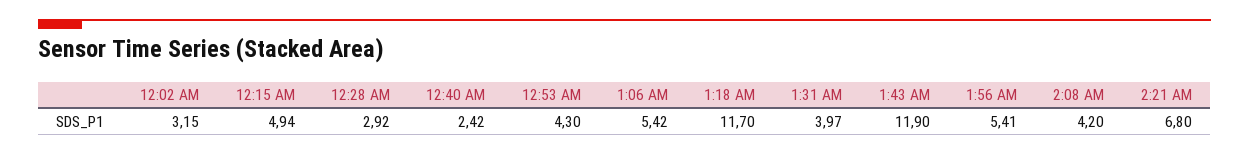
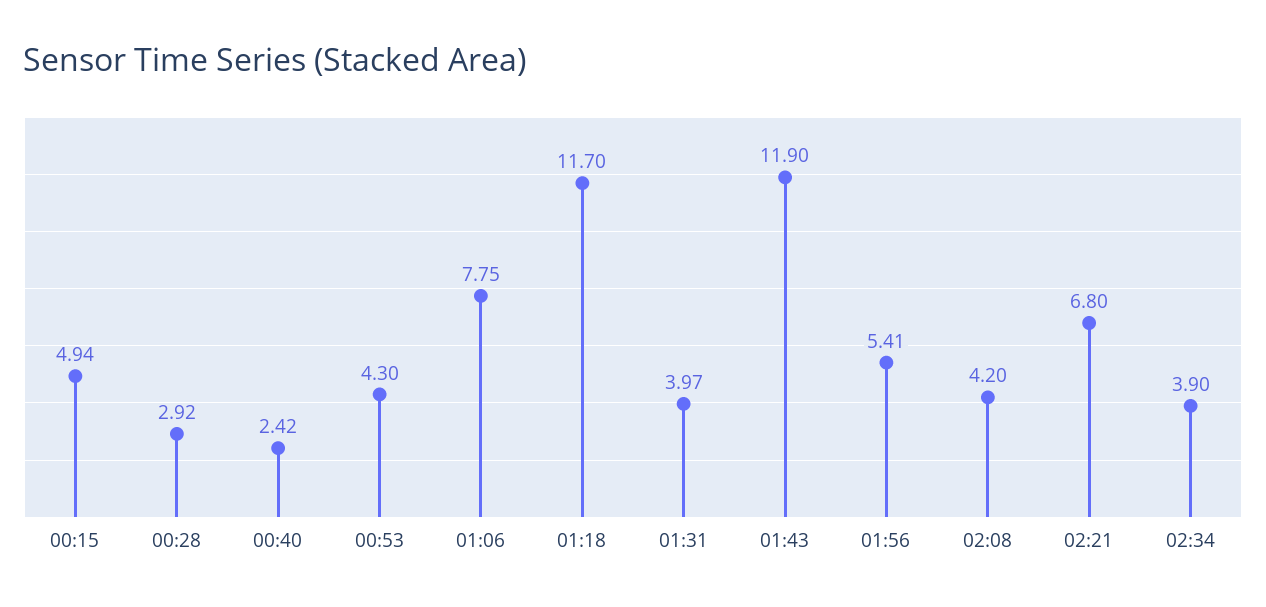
12:02 AM: 3.15 -> none
1:06 AM: 5.42 -> 7.75
02:34: none -> 3.9

